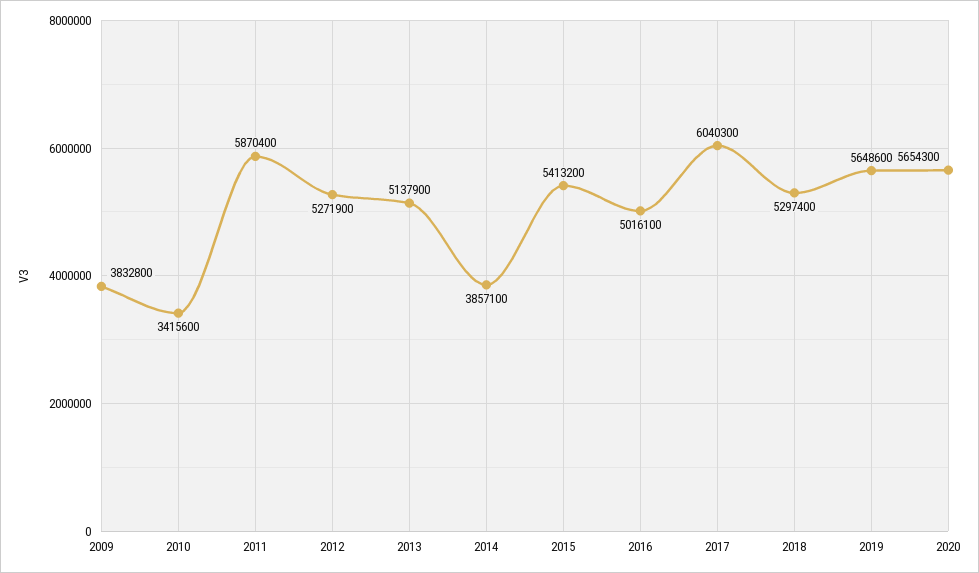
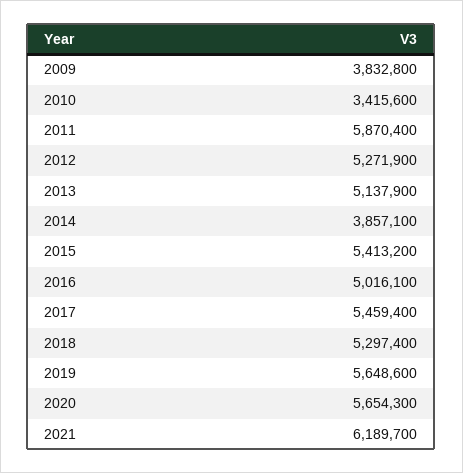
2017: 6040300 -> 5459400
2021: none -> 6189700

